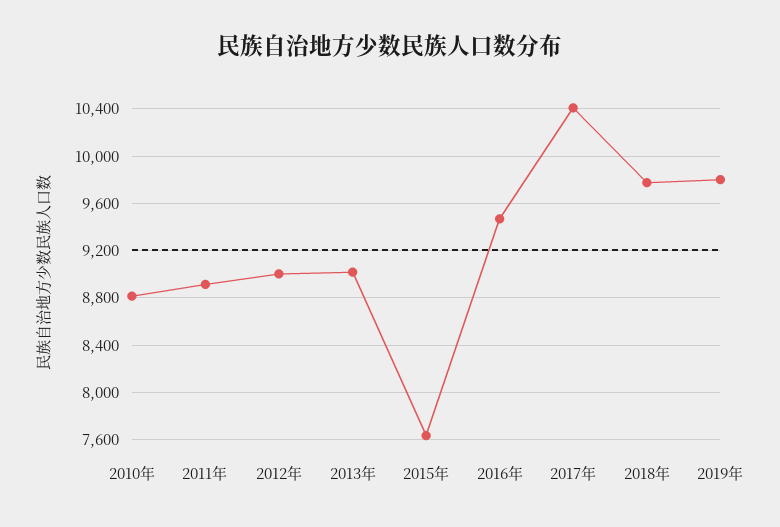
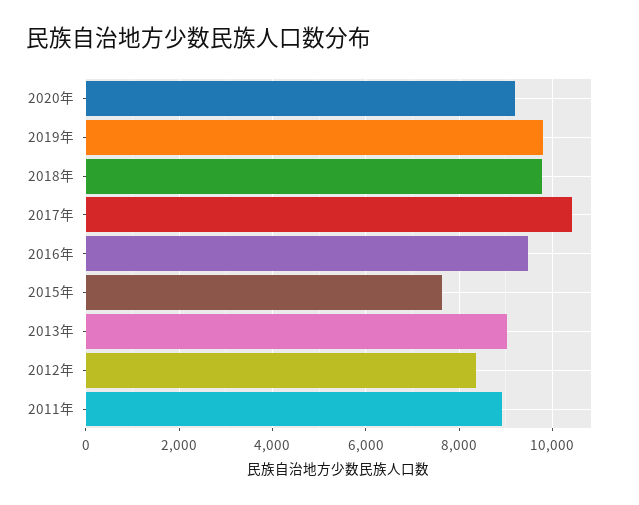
2010年: 8800 -> none
2012年: 9000 -> 8400
2020年: none -> 9200

